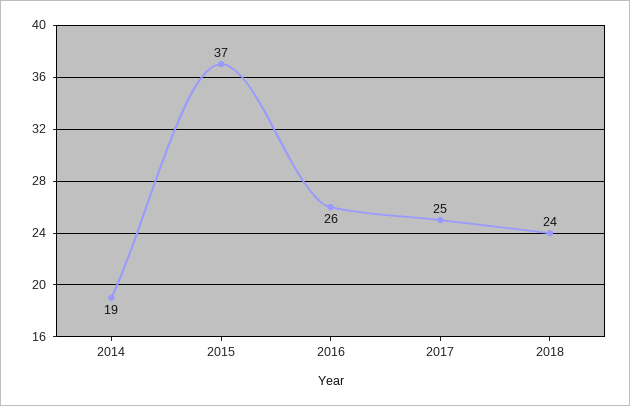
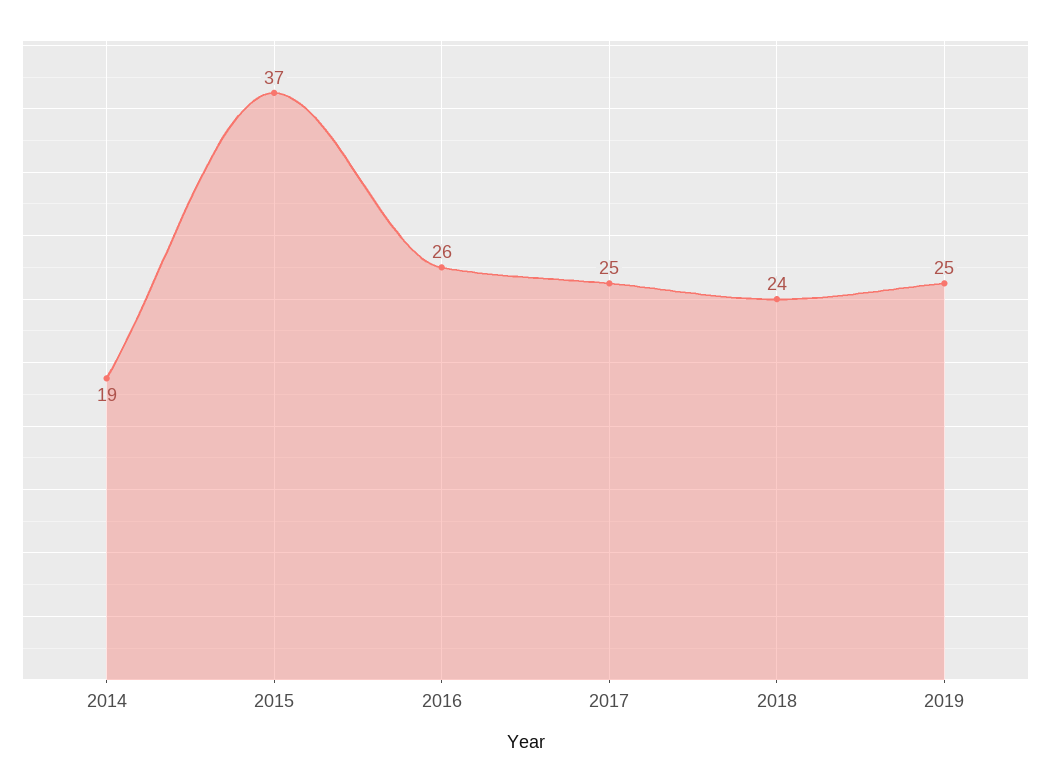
2019: none -> 25

